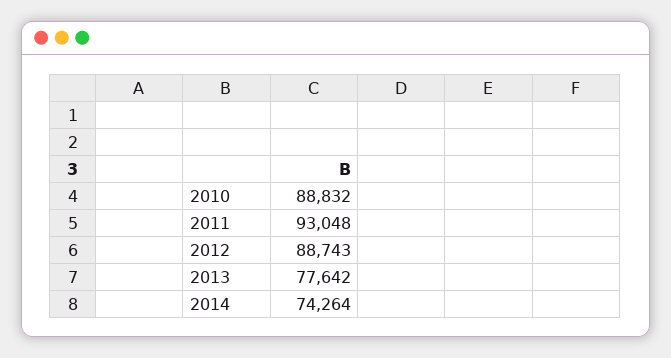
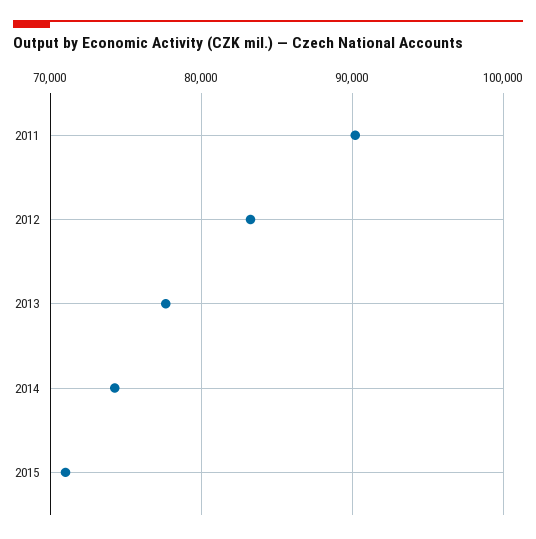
2010: 88832 -> none
2011: 93048 -> 90000
2012: 88743 -> 83000
2015: none -> 71000

